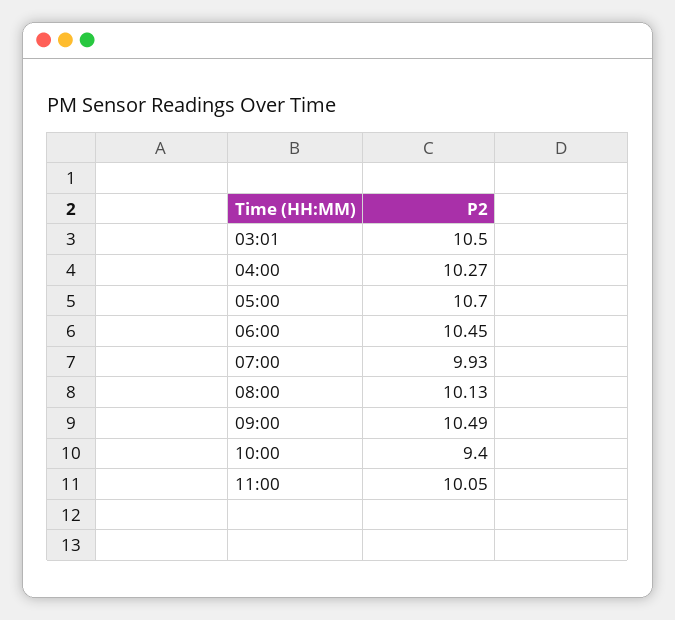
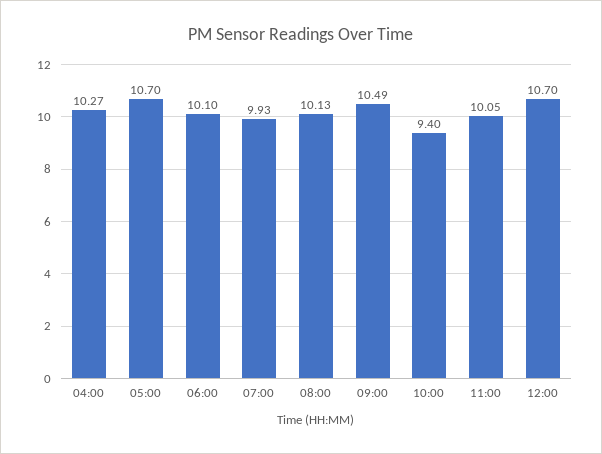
03:01: 10.5 -> none
06:00: 10.45 -> 10.1
12:00: none -> 10.7

